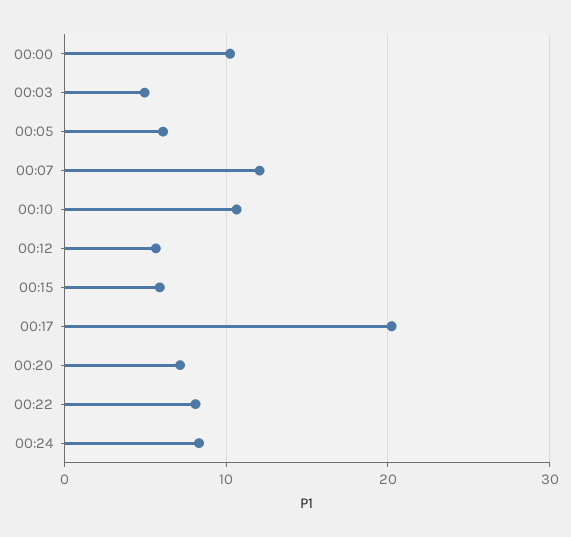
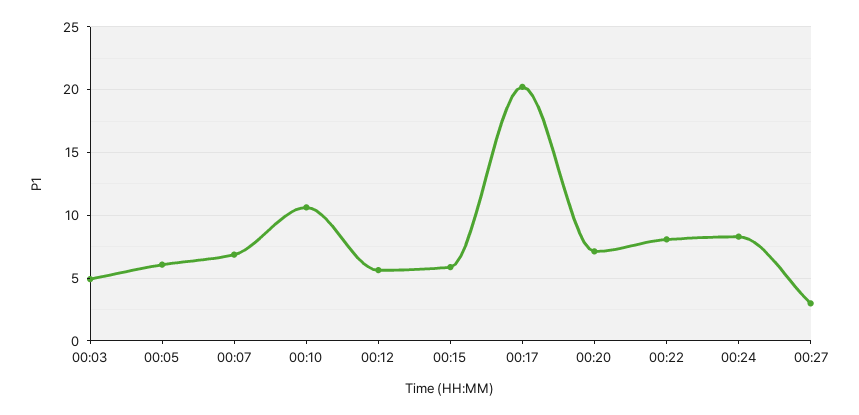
00:00: 10 -> none
00:07: 12 -> 7
00:27: none -> 3

